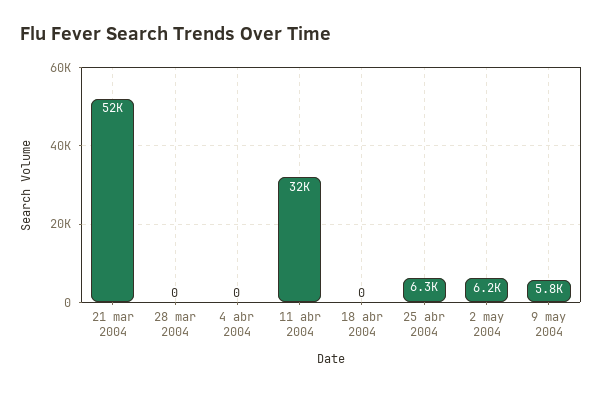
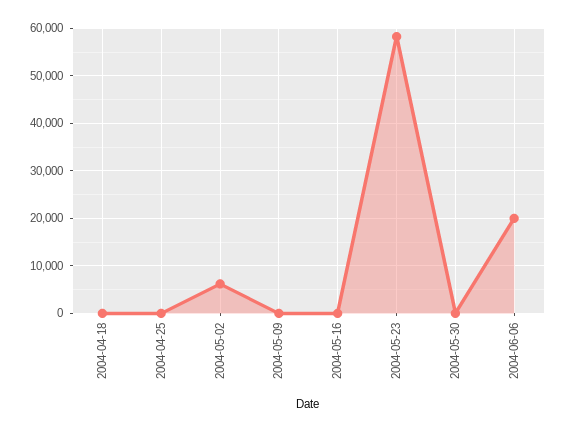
21 mar 2004: 52000 -> none
28 mar 2004: 0 -> none
4 abr 2004: 0 -> none
11 abr 2004: 32000 -> none
25 abr 2004: 6300 -> 0
9 may 2004: 5800 -> 0
2004-05-16: none -> 0
2004-05-23: none -> 58000
2004-05-30: none -> 0
2004-06-06: none -> 20000

